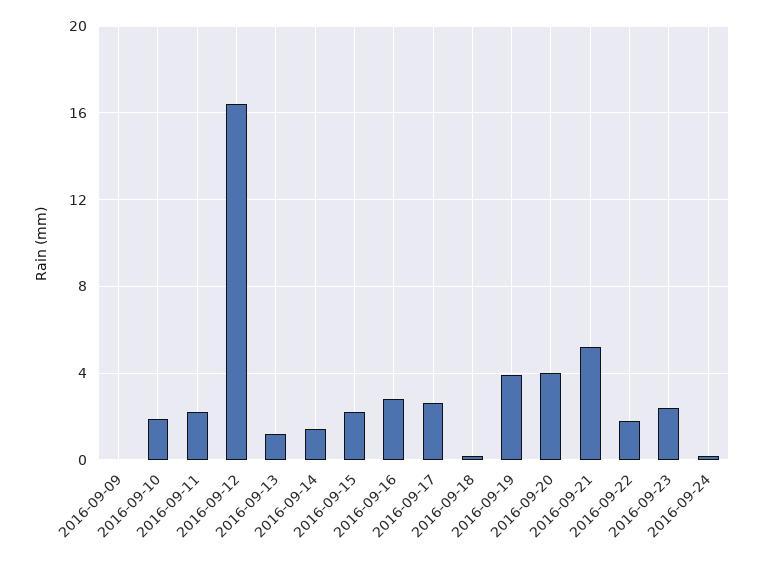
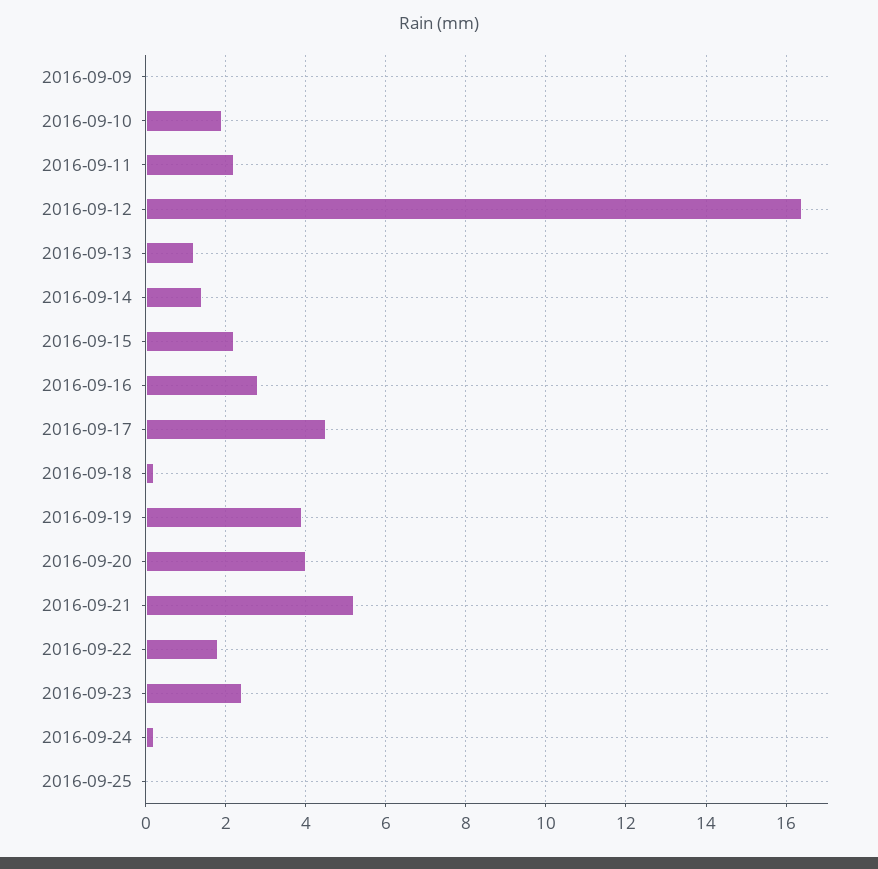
2016-09-17: 2.5 -> 4.5
2016-09-25: none -> 0

